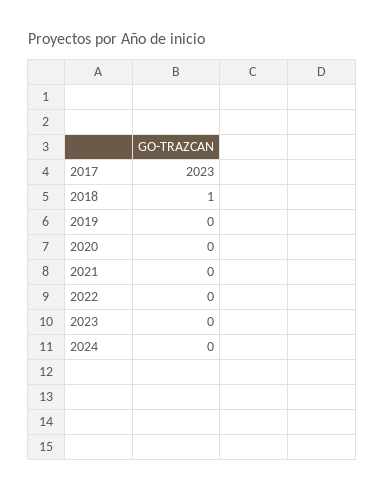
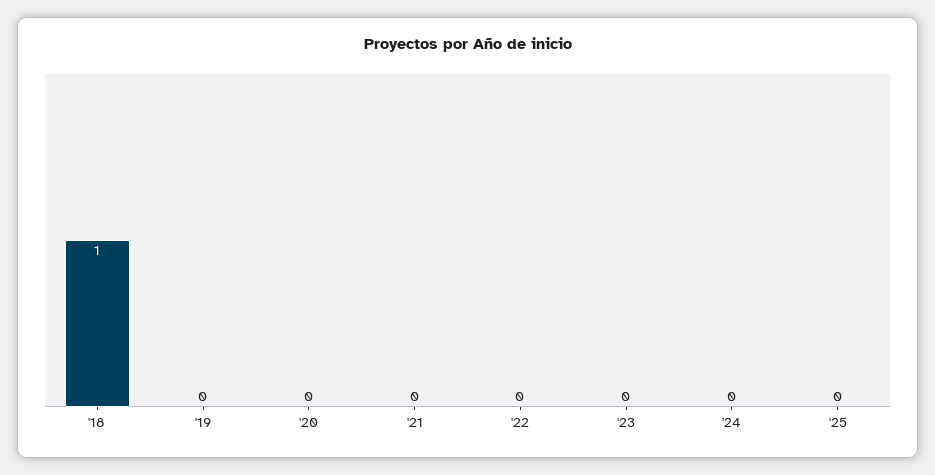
2017: 2023 -> none
'25: none -> 0

